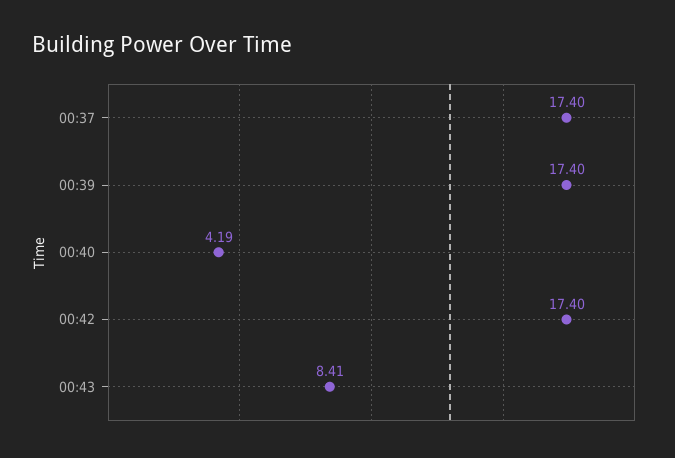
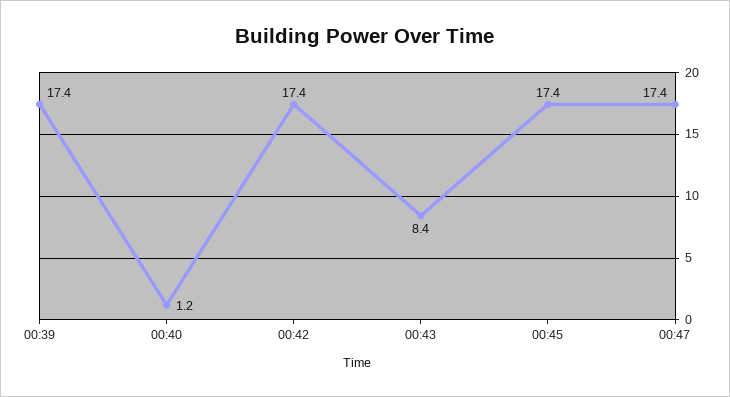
00:37: 17.4 -> none
00:40: 4.19 -> 1.2
00:45: none -> 17.4
00:47: none -> 17.4

